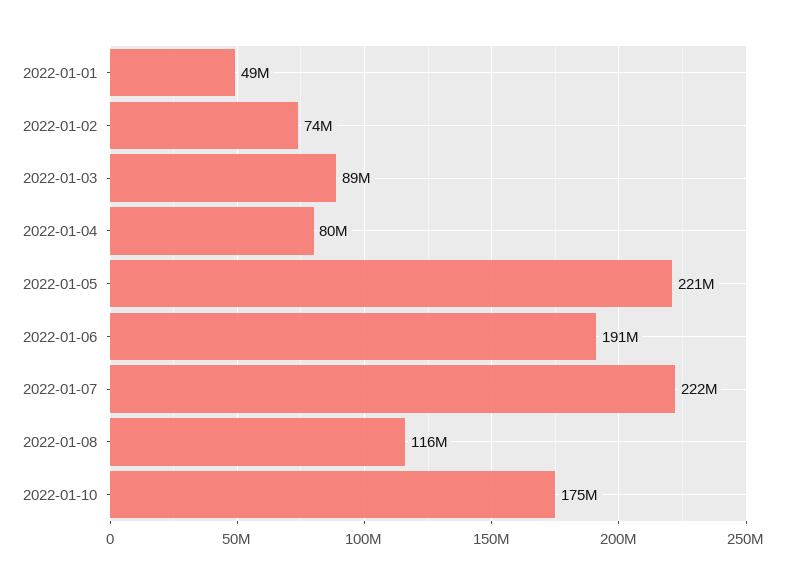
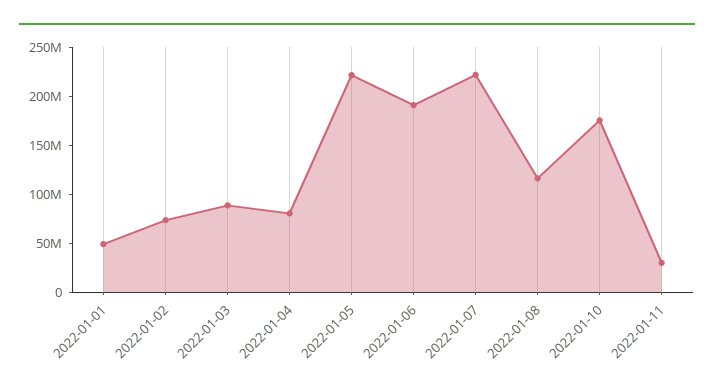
2022-01-11: none -> 30000000

